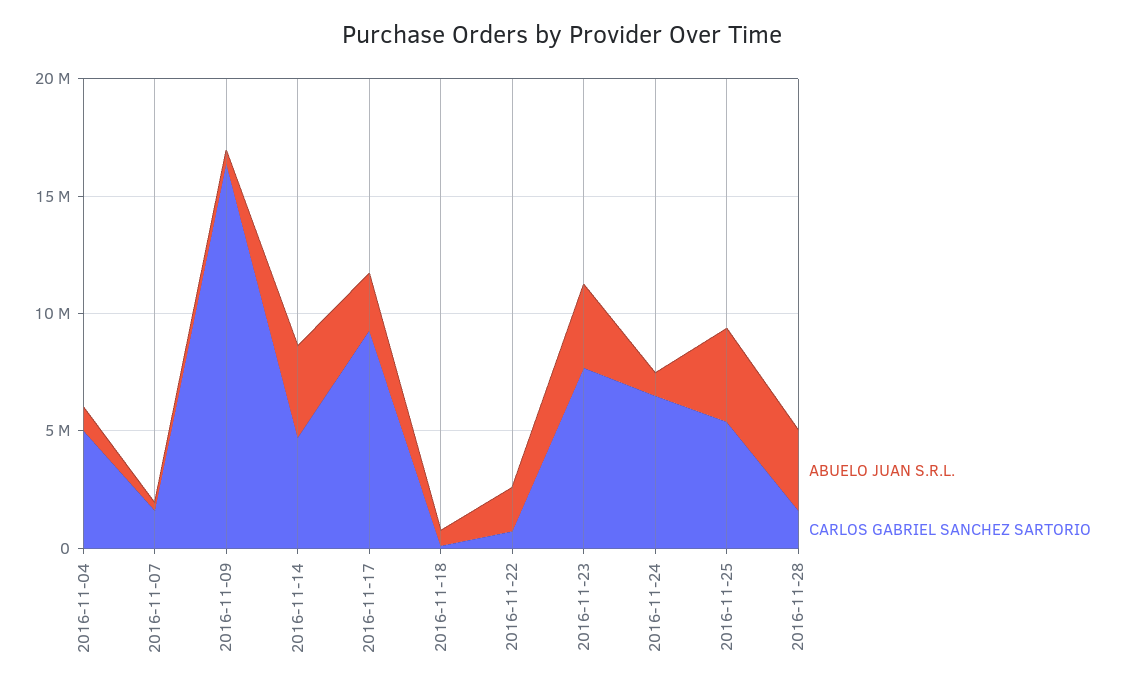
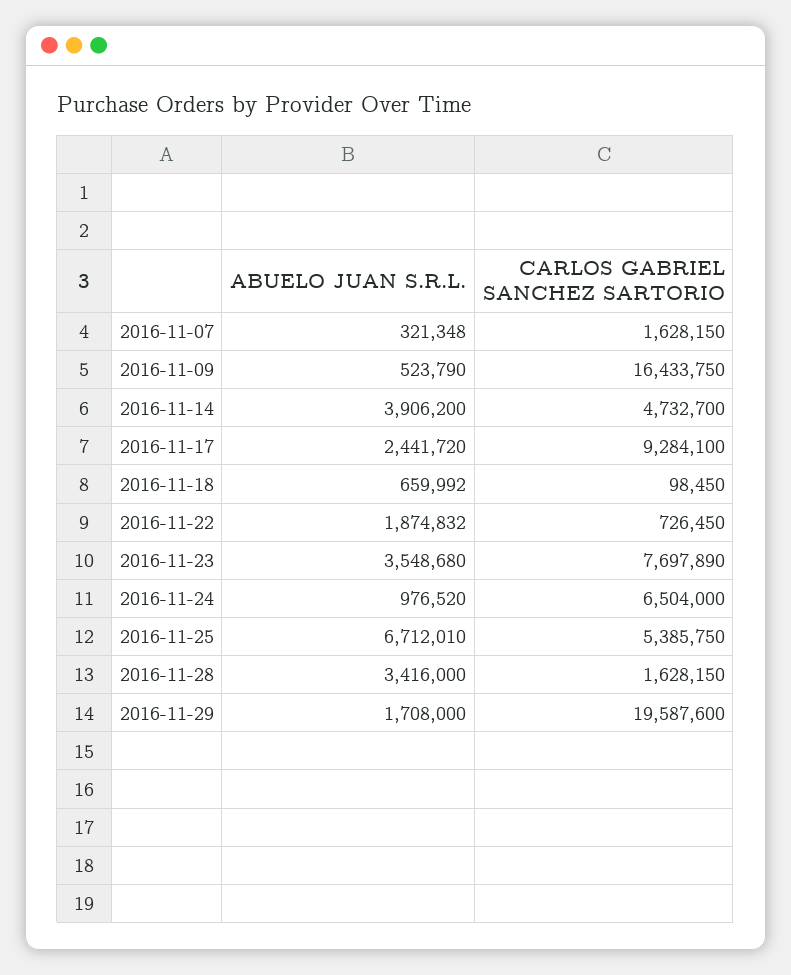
ABUELO JUAN S.R.L., 2016-11-04: 1000000 -> none
CARLOS GABRIEL SANCHEZ SARTORIO, 2016-11-04: 5000000 -> none
ABUELO JUAN S.R.L., 2016-11-25: 4000000 -> 6712010
ABUELO JUAN S.R.L., 2016-11-29: none -> 1708000
CARLOS GABRIEL SANCHEZ SARTORIO, 2016-11-29: none -> 19587600

